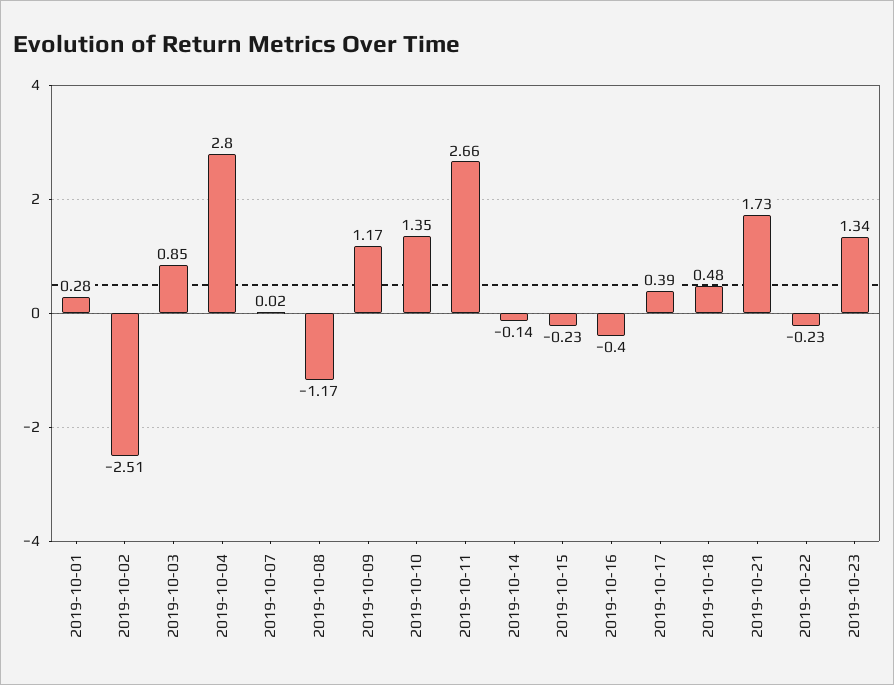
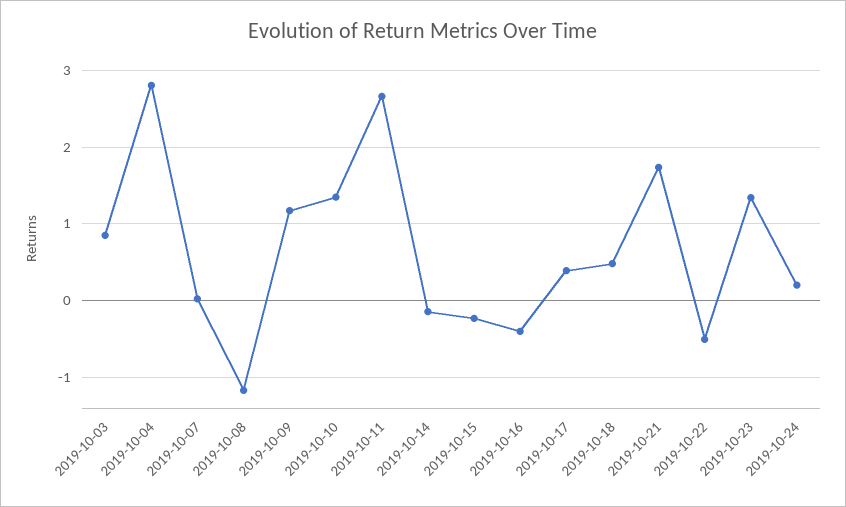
2019-10-01: 0.28 -> none
2019-10-02: -2.51 -> none
2019-10-22: -0.23 -> -0.5
2019-10-24: none -> 0.2

